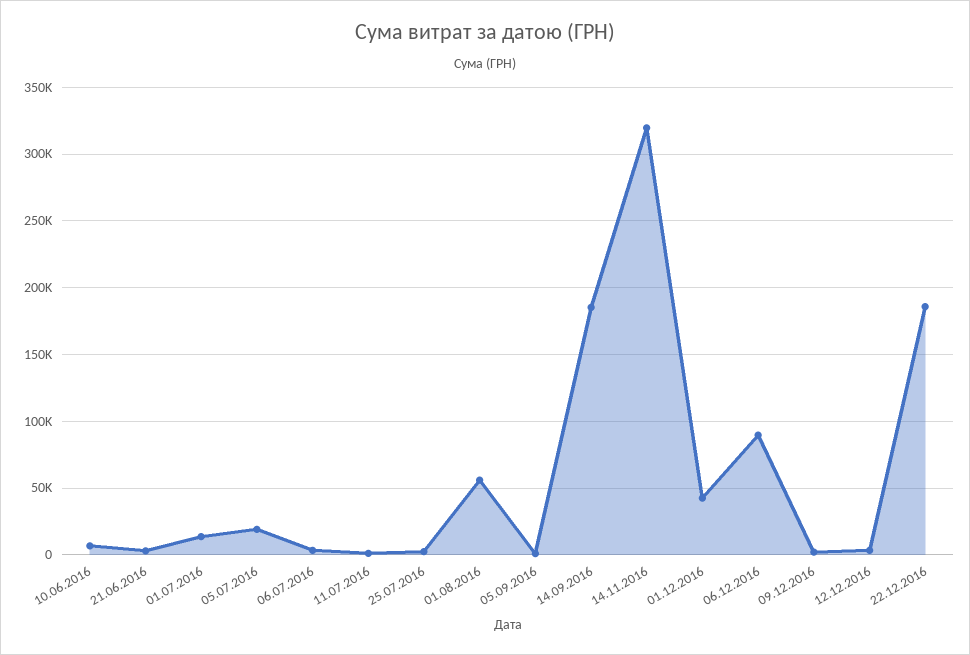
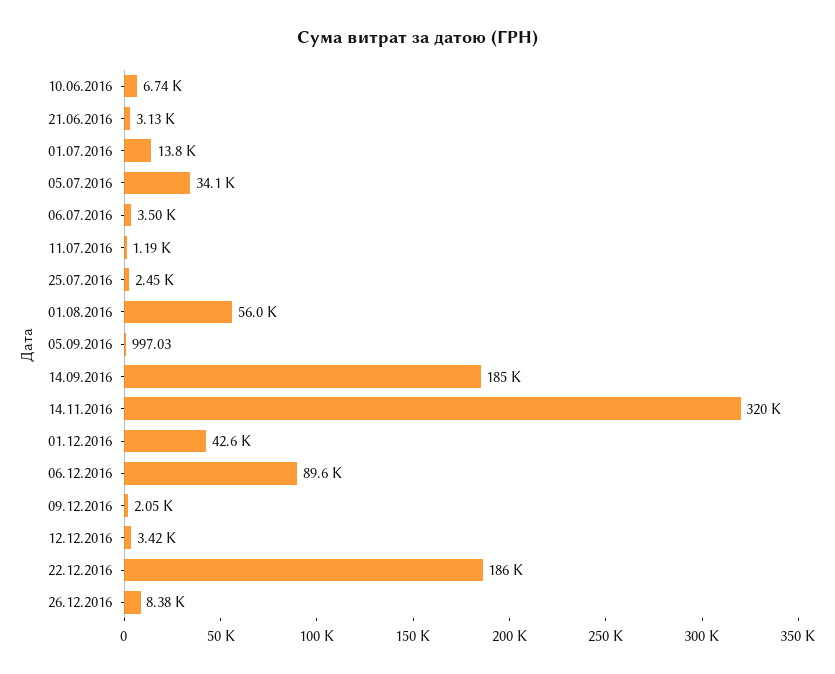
05.07.2016: 20000 -> 34100
26.12.2016: none -> 8380

